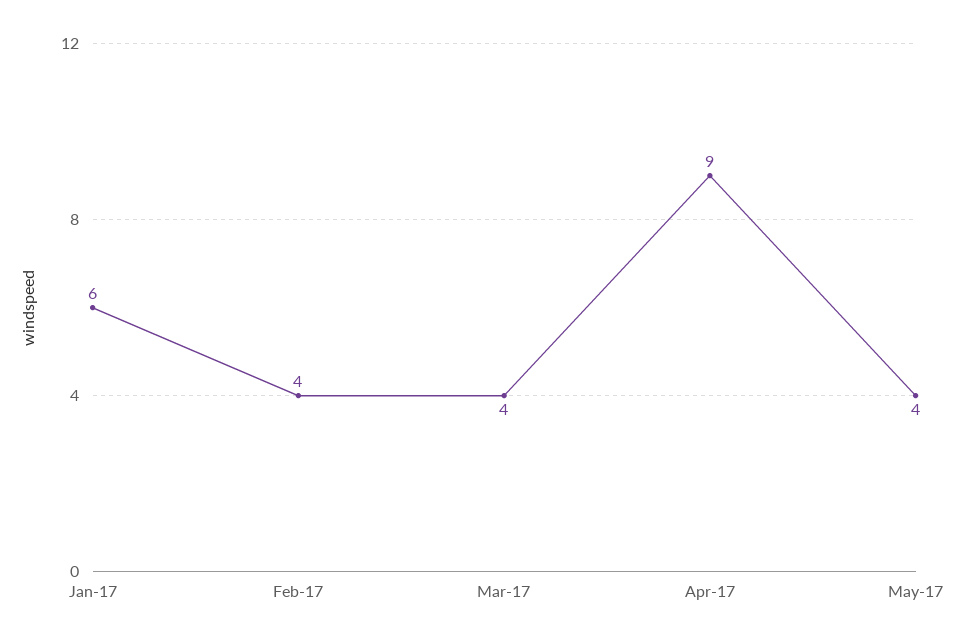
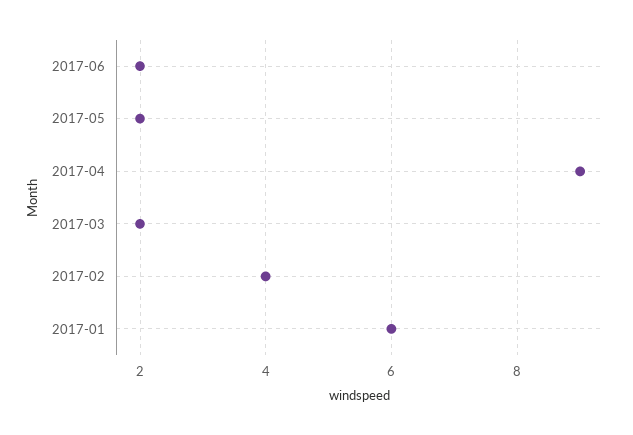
Mar-17: 4 -> 2
May-17: 4 -> 2
2017-06: none -> 2

